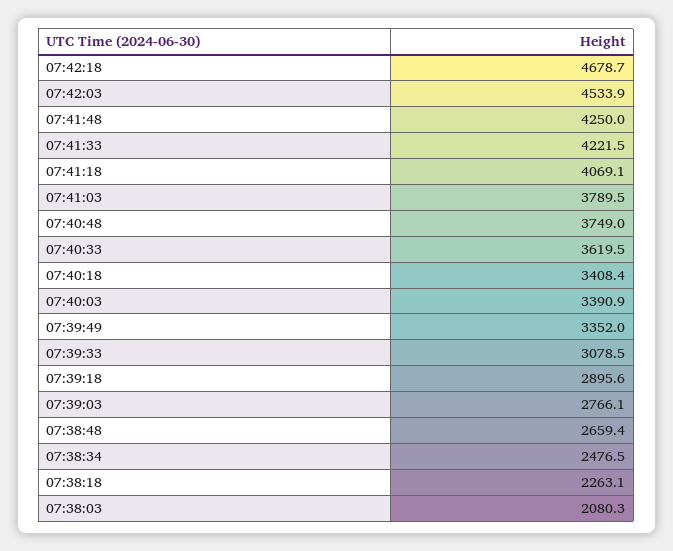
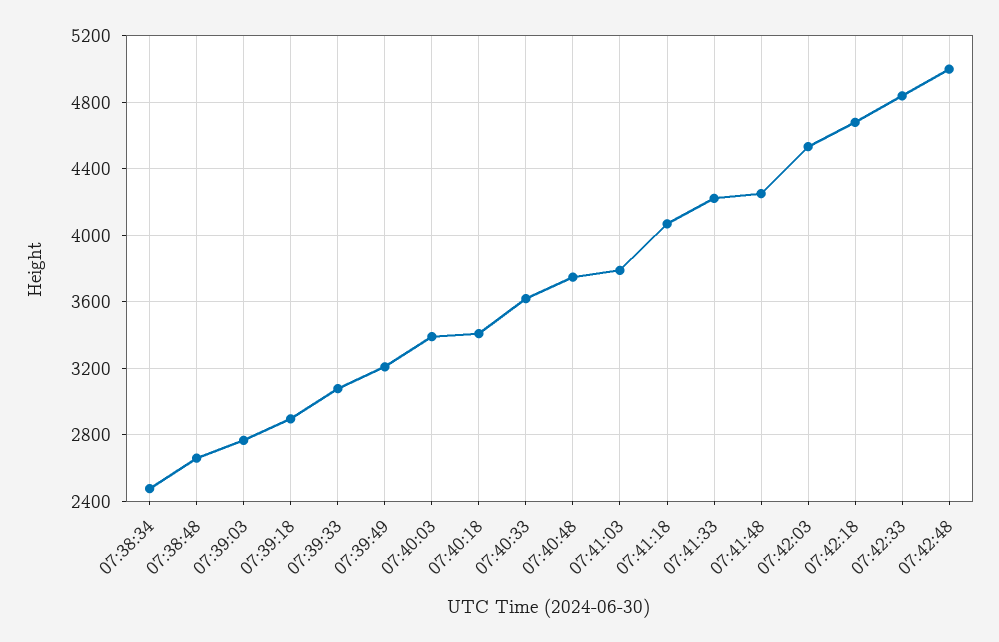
07:39:49: 3352 -> 3200
07:38:18: 2263.1 -> none
07:38:03: 2080.3 -> none
07:42:33: none -> 4850
07:42:48: none -> 5000

